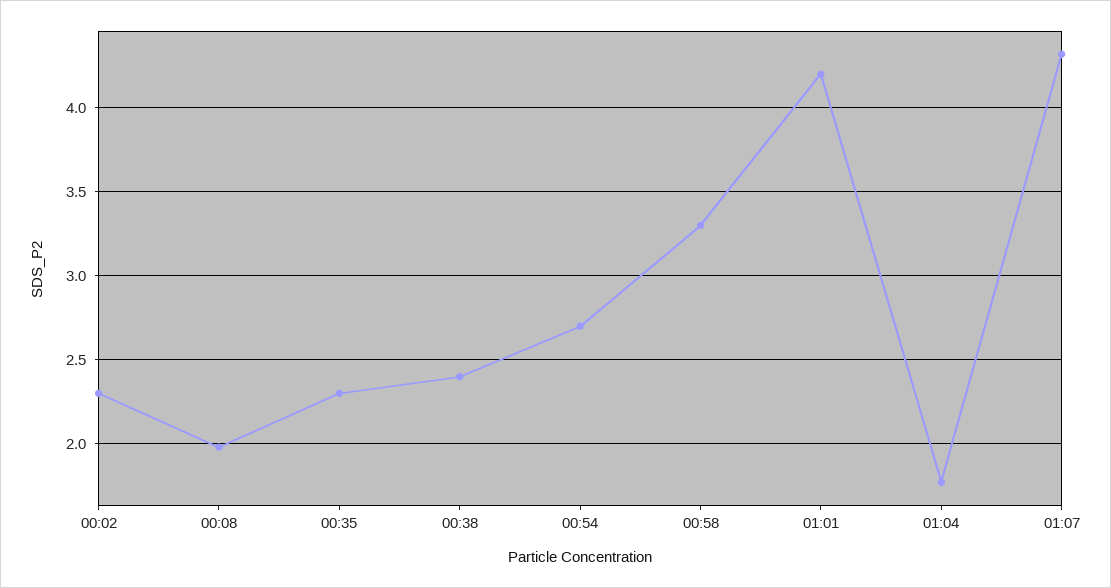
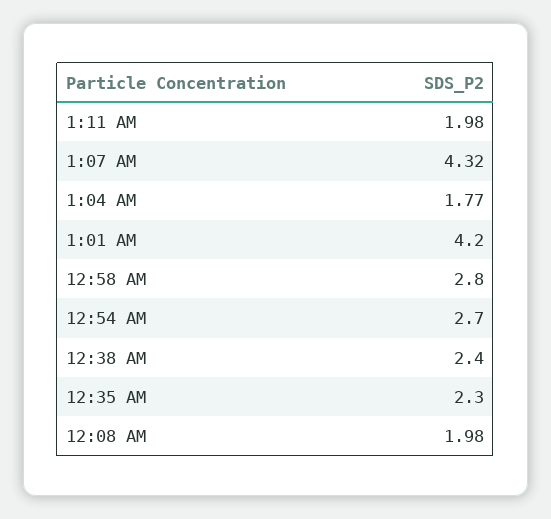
00:02: 2.3 -> none
00:58: 3.3 -> 2.8
1:11 AM: none -> 1.98

